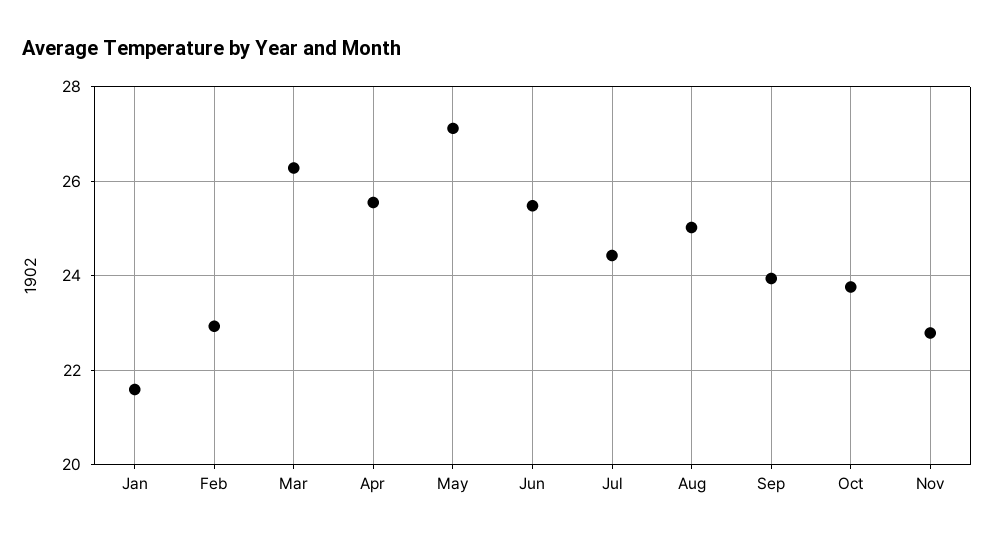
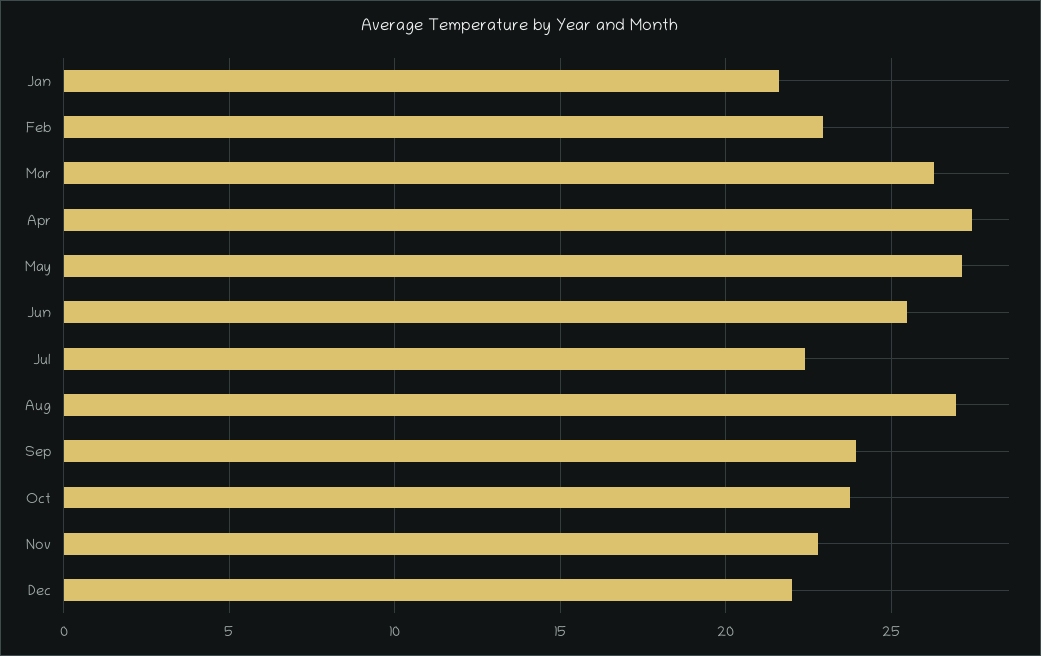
Apr: 25.6 -> 27.5
Jul: 24.4 -> 22.5
Aug: 25 -> 27
Dec: none -> 22

